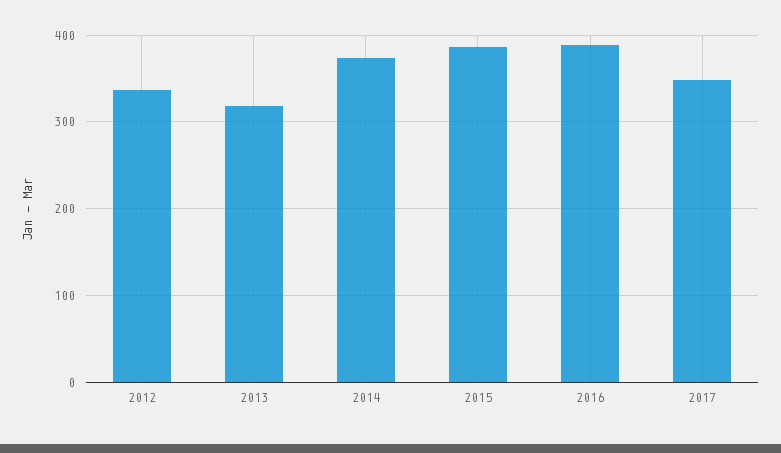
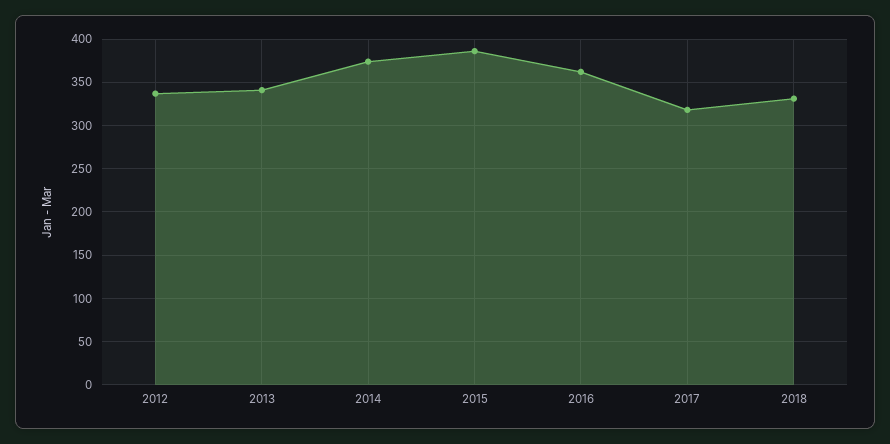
2013: 320 -> 340
2016: 390 -> 360
2017: 350 -> 320
2018: none -> 330

